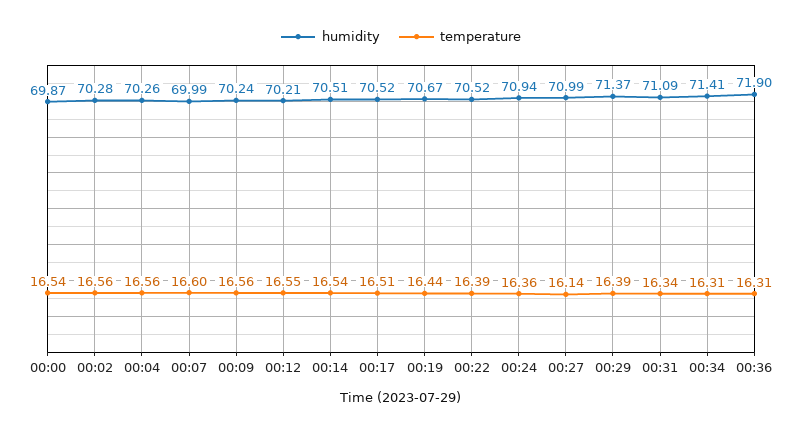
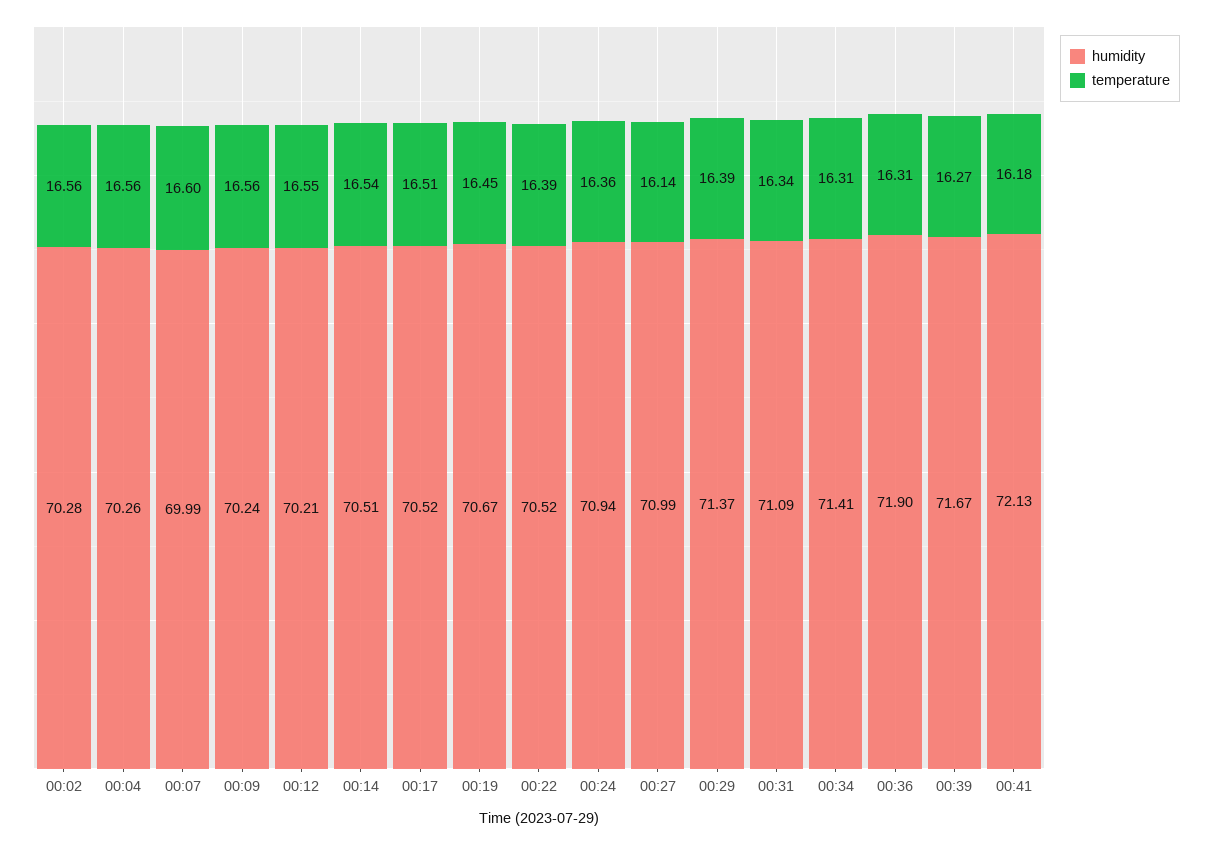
humidity, 00:00: 69.87 -> none
temperature, 00:00: 16.54 -> none
temperature, 00:19: 16.44 -> 16.45
humidity, 00:39: none -> 71.67
temperature, 00:39: none -> 16.27
humidity, 00:41: none -> 72.13
temperature, 00:41: none -> 16.18

